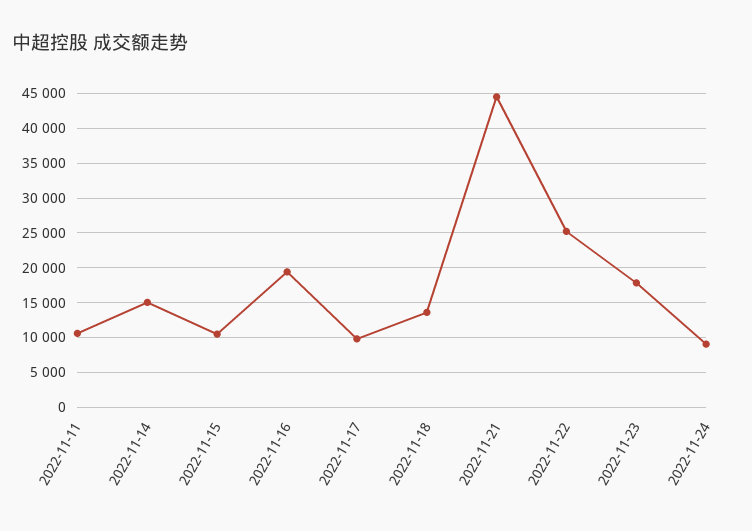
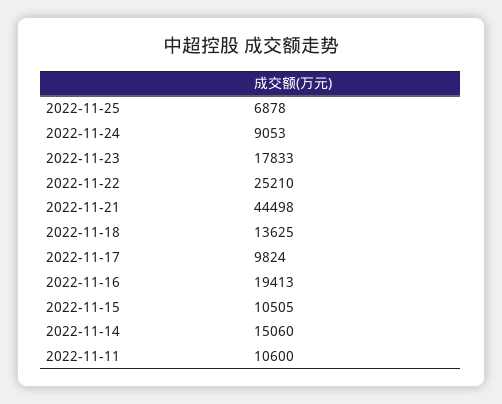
2022-11-25: none -> 6878

